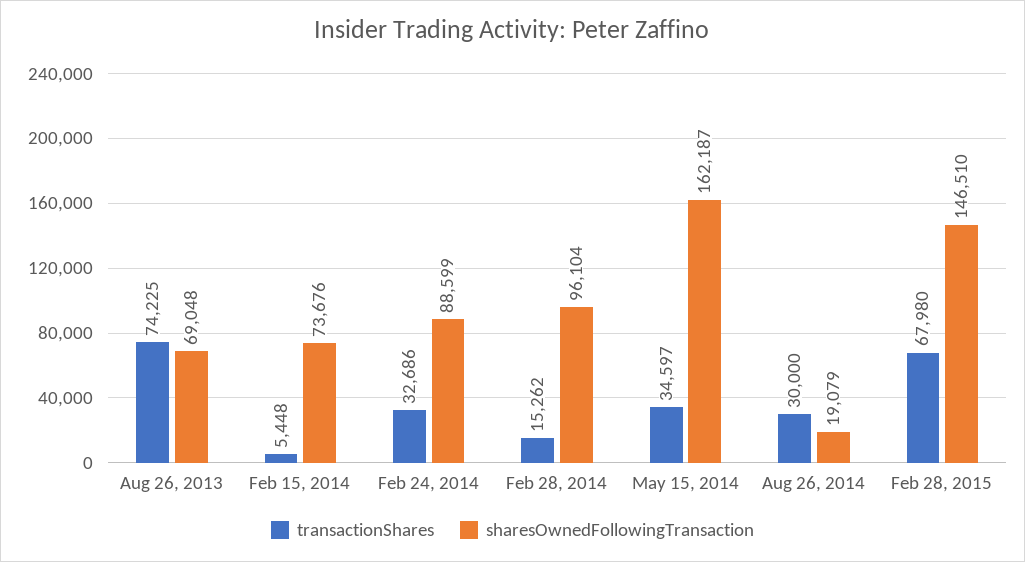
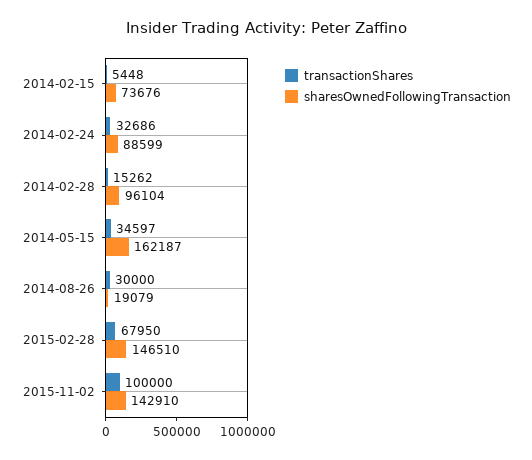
transactionShares, Aug 26, 2013: 74225 -> none
sharesOwnedFollowingTransaction, Aug 26, 2013: 69048 -> none
transactionShares, Feb 28, 2015: 67980 -> 67950
transactionShares, 2015-11-02: none -> 100000
sharesOwnedFollowingTransaction, 2015-11-02: none -> 142910

